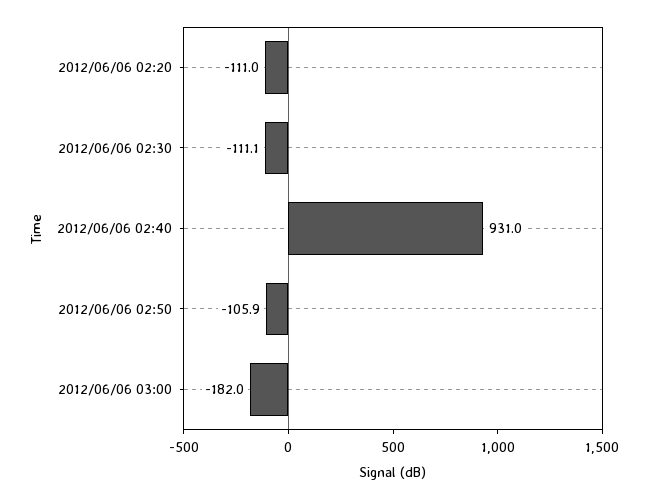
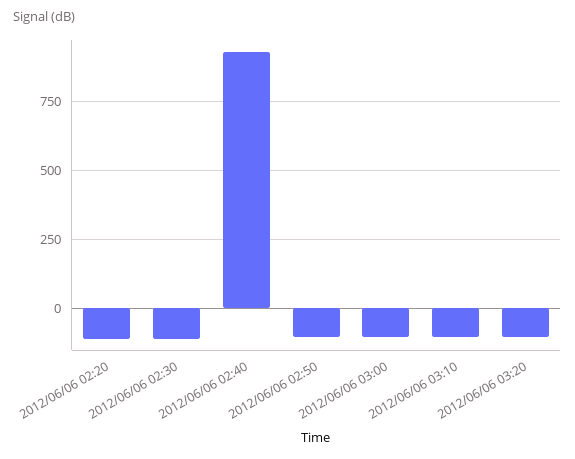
2012/06/06 03:00: -182 -> -100
2012/06/06 03:10: none -> -100
2012/06/06 03:20: none -> -100

